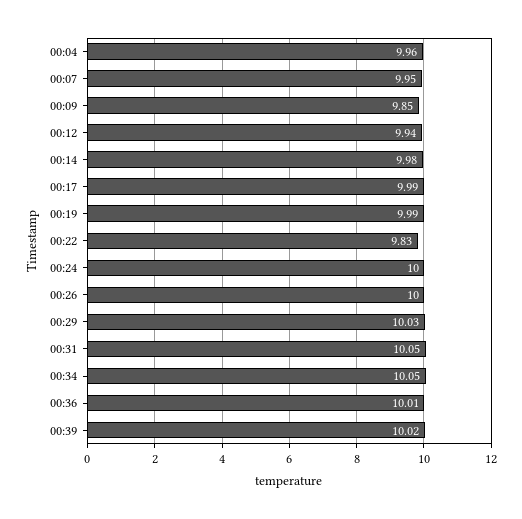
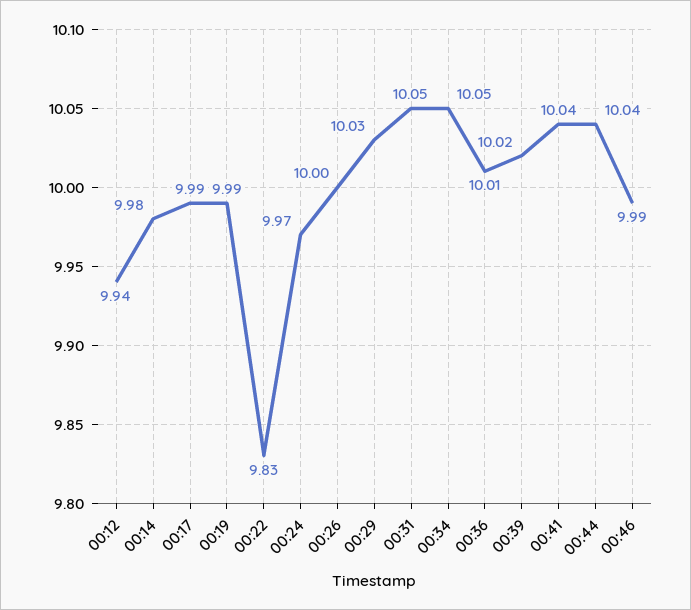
00:04: 9.96 -> none
00:07: 9.95 -> none
00:09: 9.85 -> none
00:24: 10 -> 9.97
00:41: none -> 10.04
00:44: none -> 10.04
00:46: none -> 9.99

